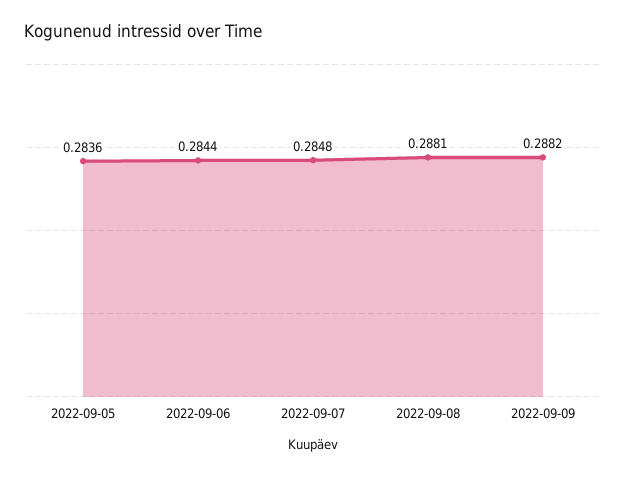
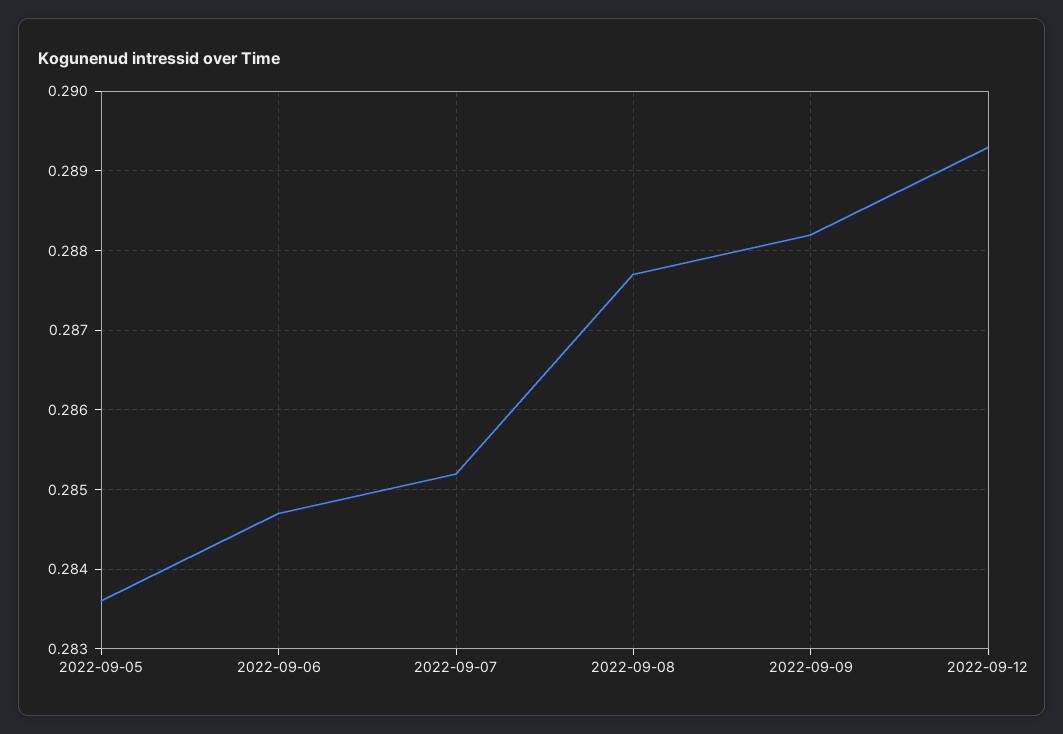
2022-09-06: 0.2844 -> 0.2847
2022-09-07: 0.2848 -> 0.2852
2022-09-08: 0.2881 -> 0.2877
2022-09-12: none -> 0.2893

